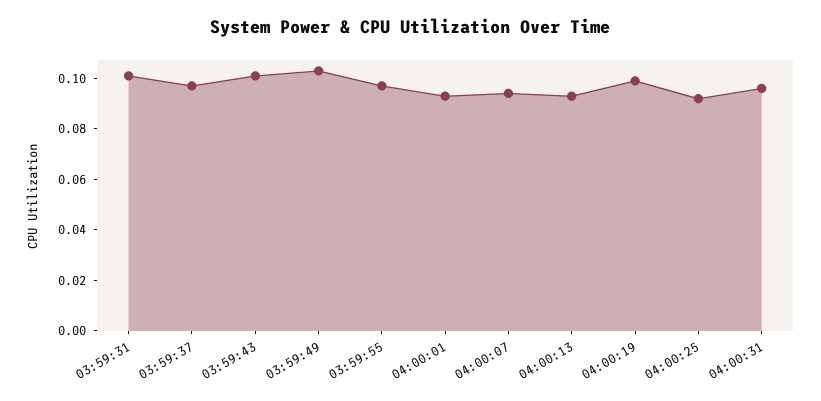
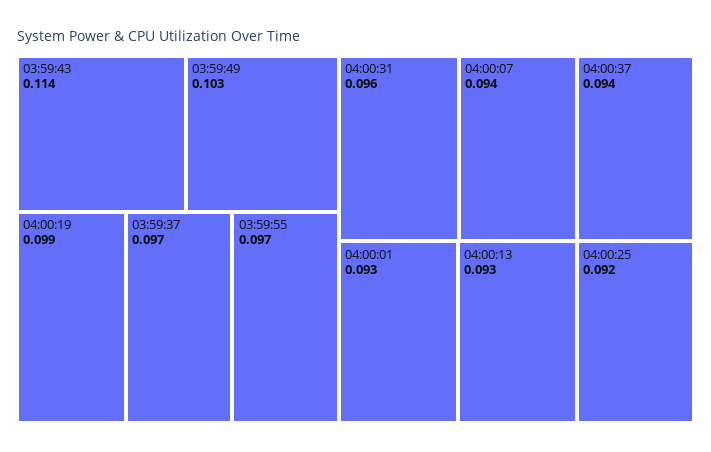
03:59:31: 0.1 -> none
03:59:43: 0.1 -> 0.114
04:00:37: none -> 0.094

